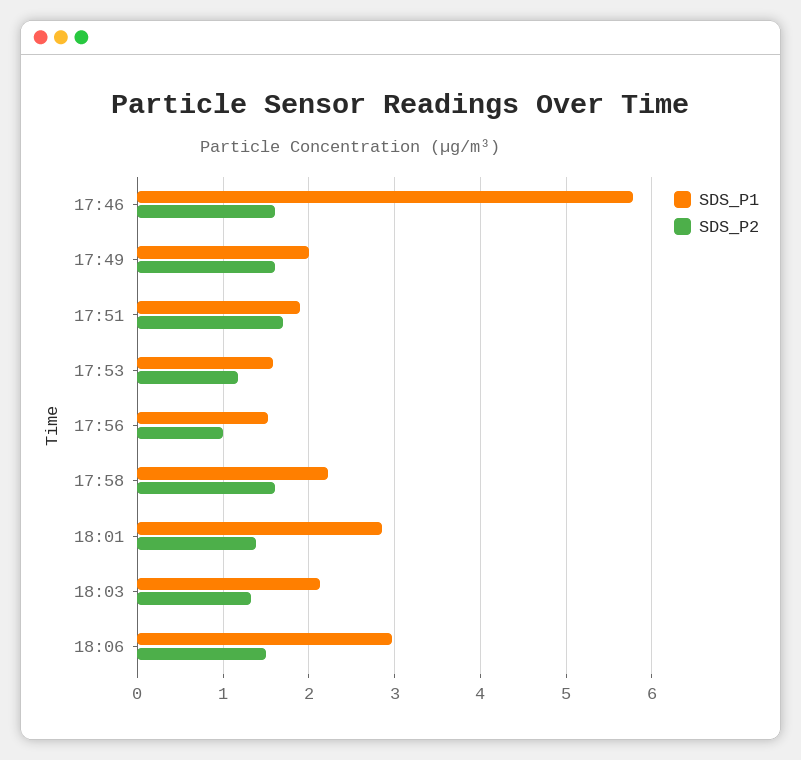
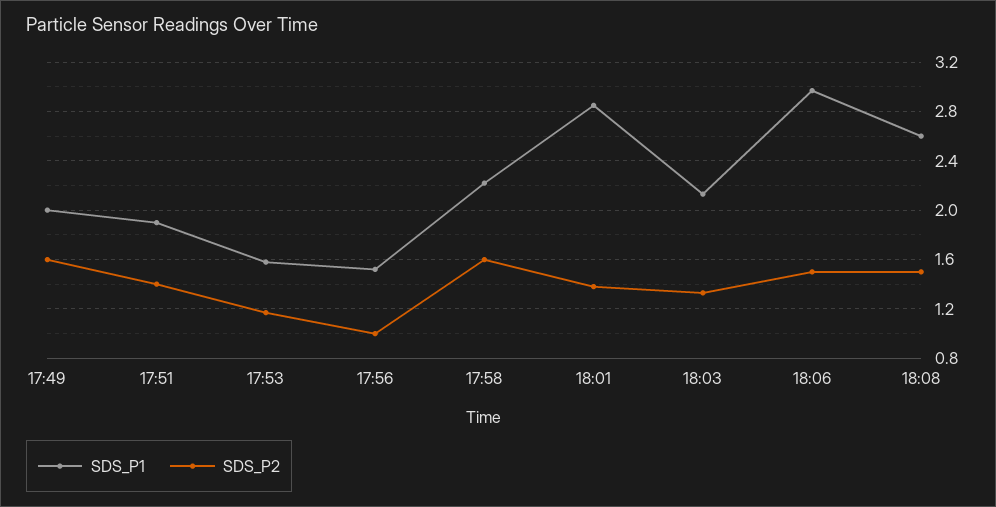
SDS_P1, 17:46: 5.8 -> none
SDS_P2, 17:46: 1.6 -> none
SDS_P2, 17:51: 1.7 -> 1.4
SDS_P1, 18:08: none -> 2.6
SDS_P2, 18:08: none -> 1.5

